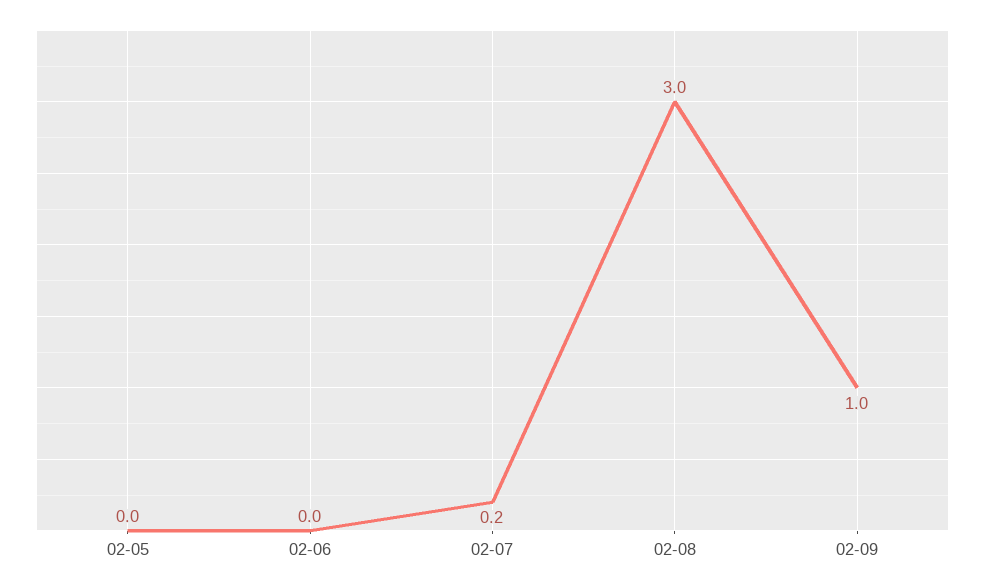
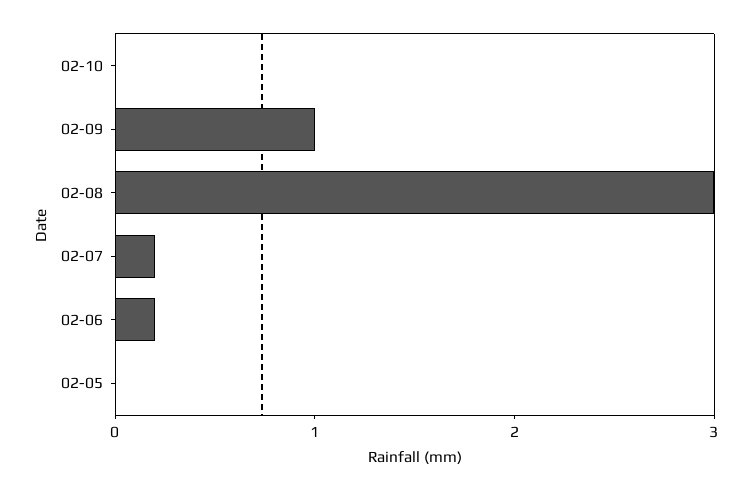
02-06: 0 -> 0.2
02-10: none -> 0

